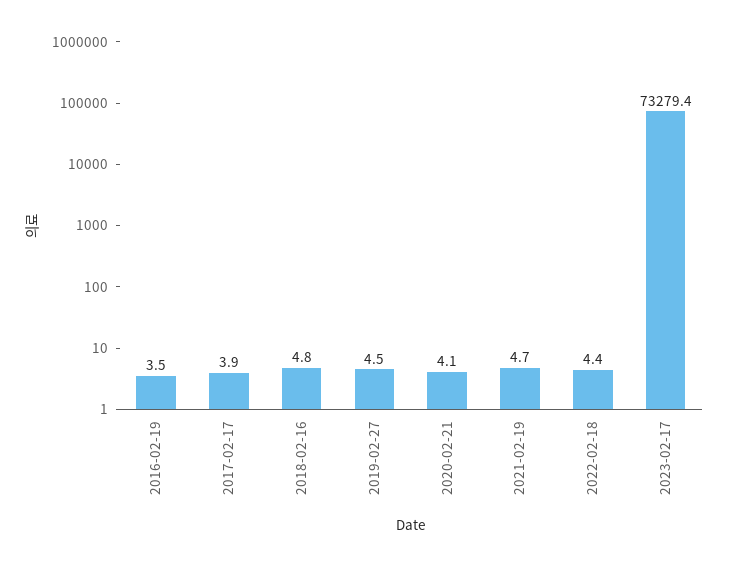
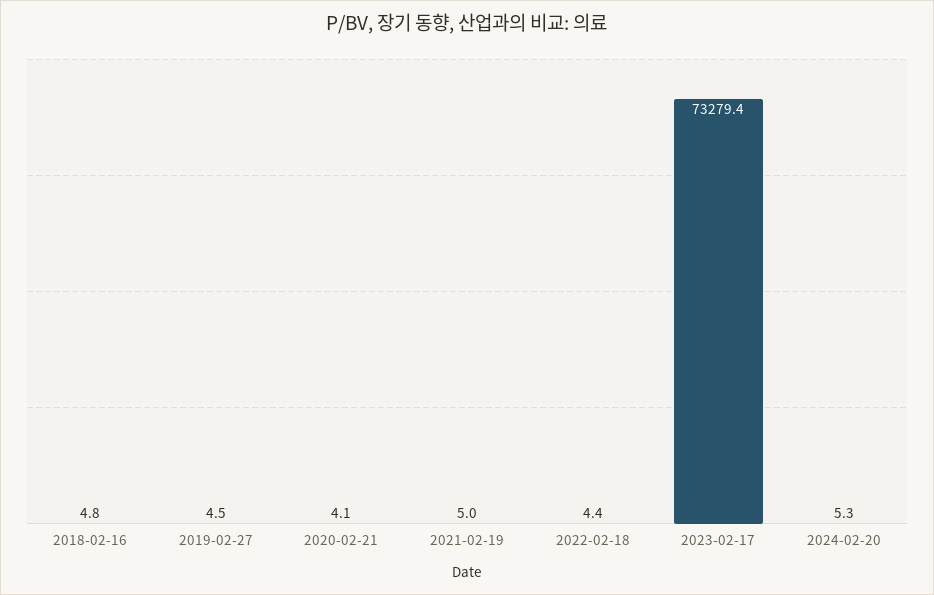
2016-02-19: 3.5 -> none
2017-02-17: 3.9 -> none
2021-02-19: 4.7 -> 5
2024-02-20: none -> 5.3

